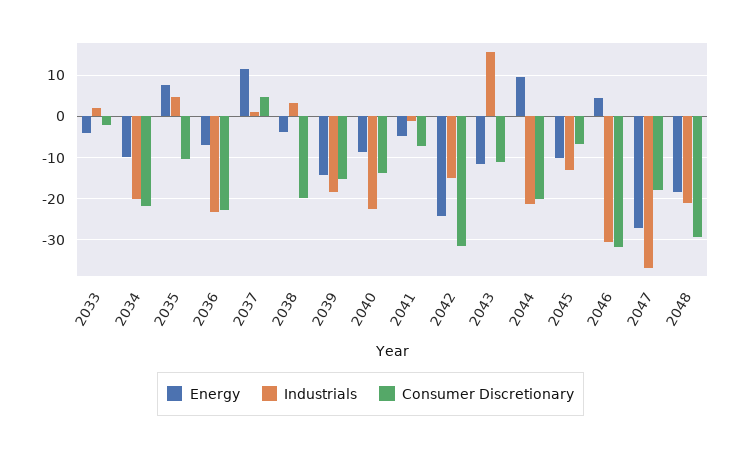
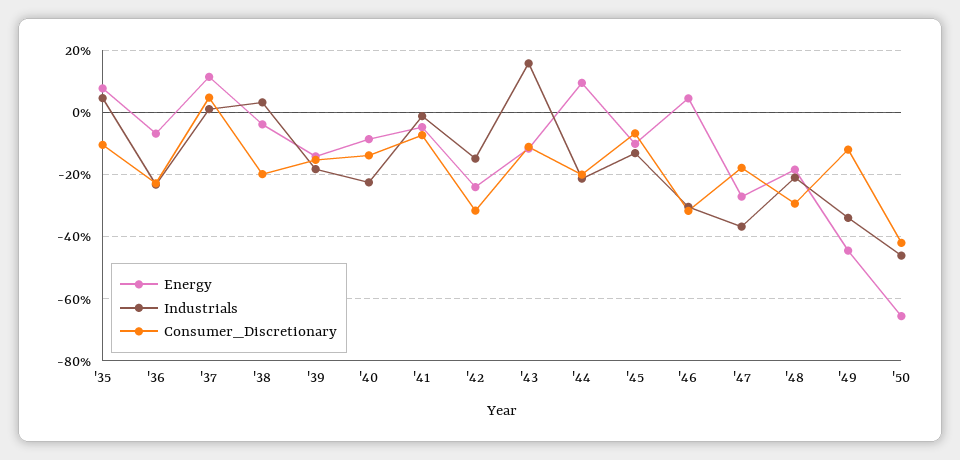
Energy, 2033: -4 -> none
Industrials, 2033: 2 -> none
Consumer Discretionary, 2033: -2 -> none
Energy, 2034: -10 -> none
Industrials, 2034: -20 -> none
Consumer Discretionary, 2034: -22 -> none
Energy, '49: none -> -44
Industrials, '49: none -> -34
Consumer Discretionary, '49: none -> -12
Energy, '50: none -> -66
Industrials, '50: none -> -46
Consumer Discretionary, '50: none -> -42

